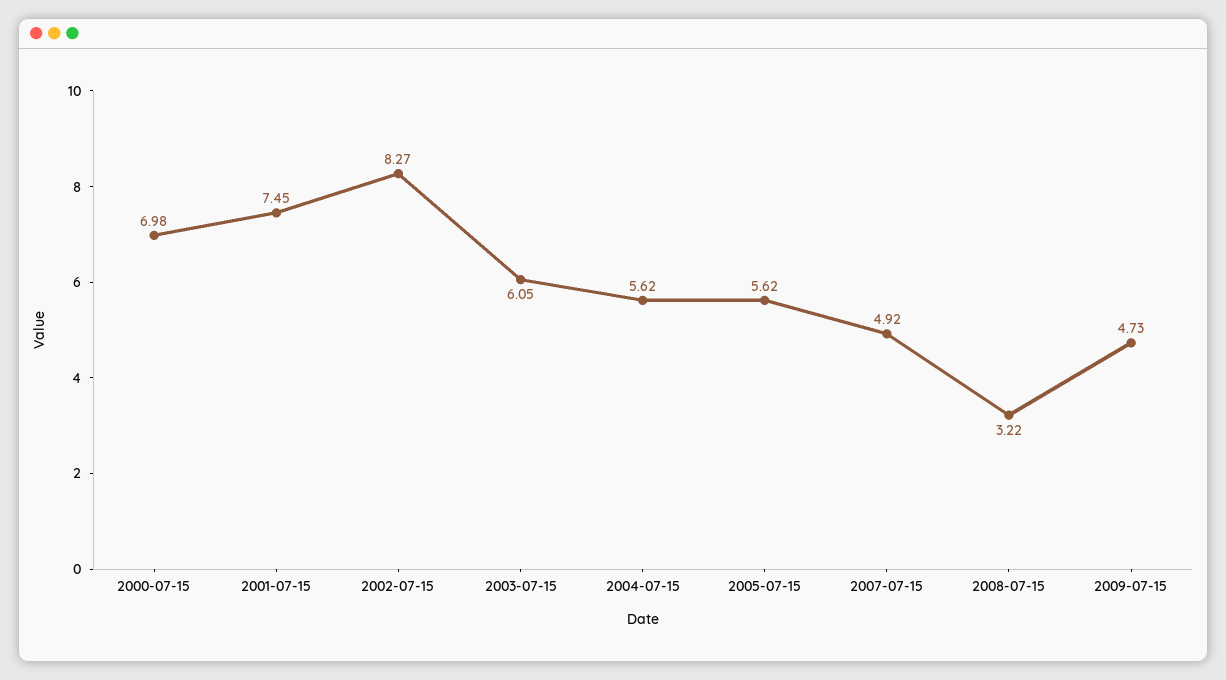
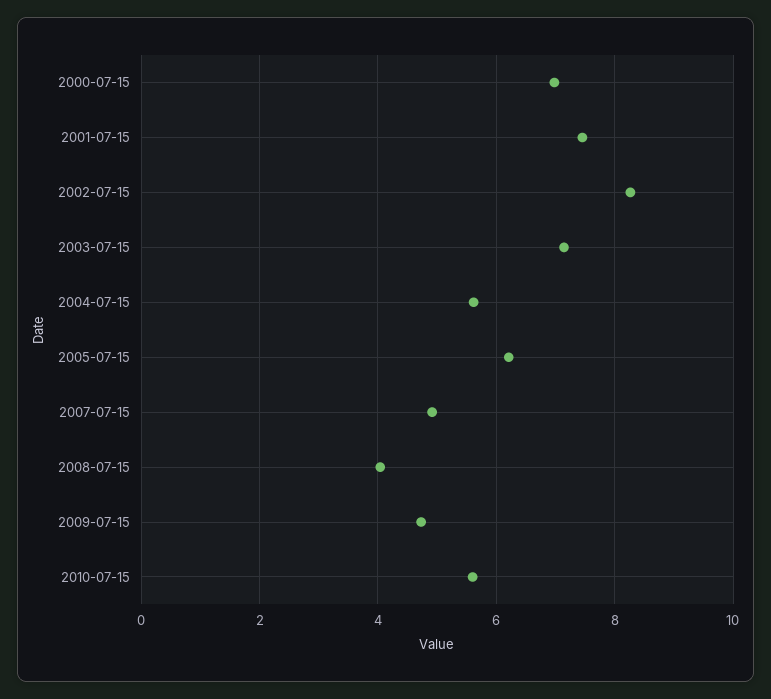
2003-07-15: 6.05 -> 7.2
2005-07-15: 5.62 -> 6.2
2008-07-15: 3.22 -> 4
2010-07-15: none -> 5.6

